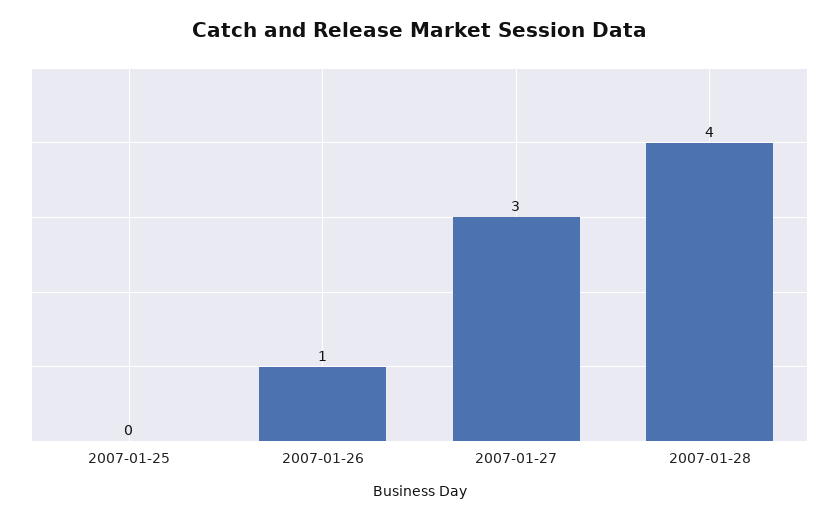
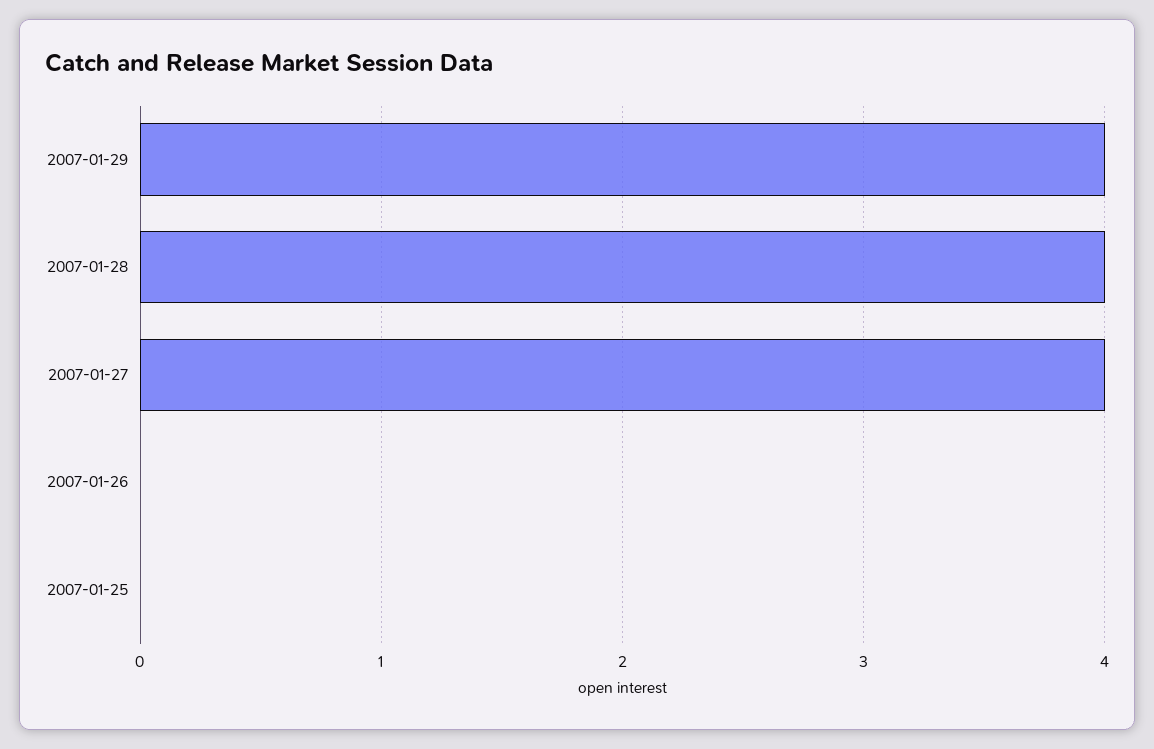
2007-01-26: 1 -> 0
2007-01-27: 3 -> 4
2007-01-29: none -> 4

